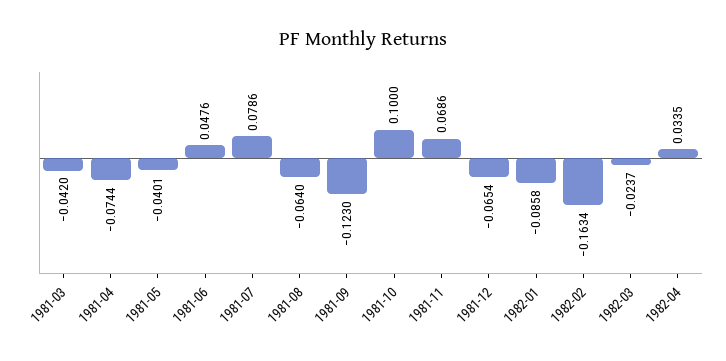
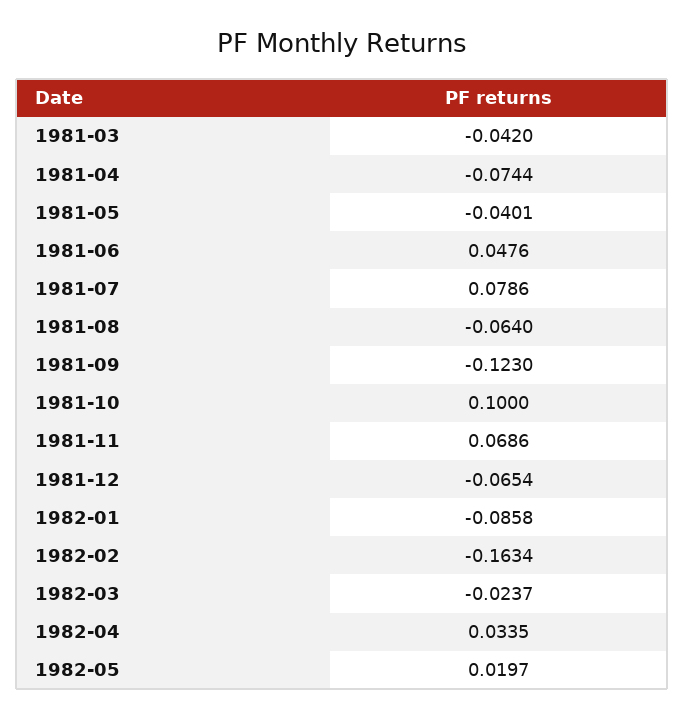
1982-05: none -> 0.0197

